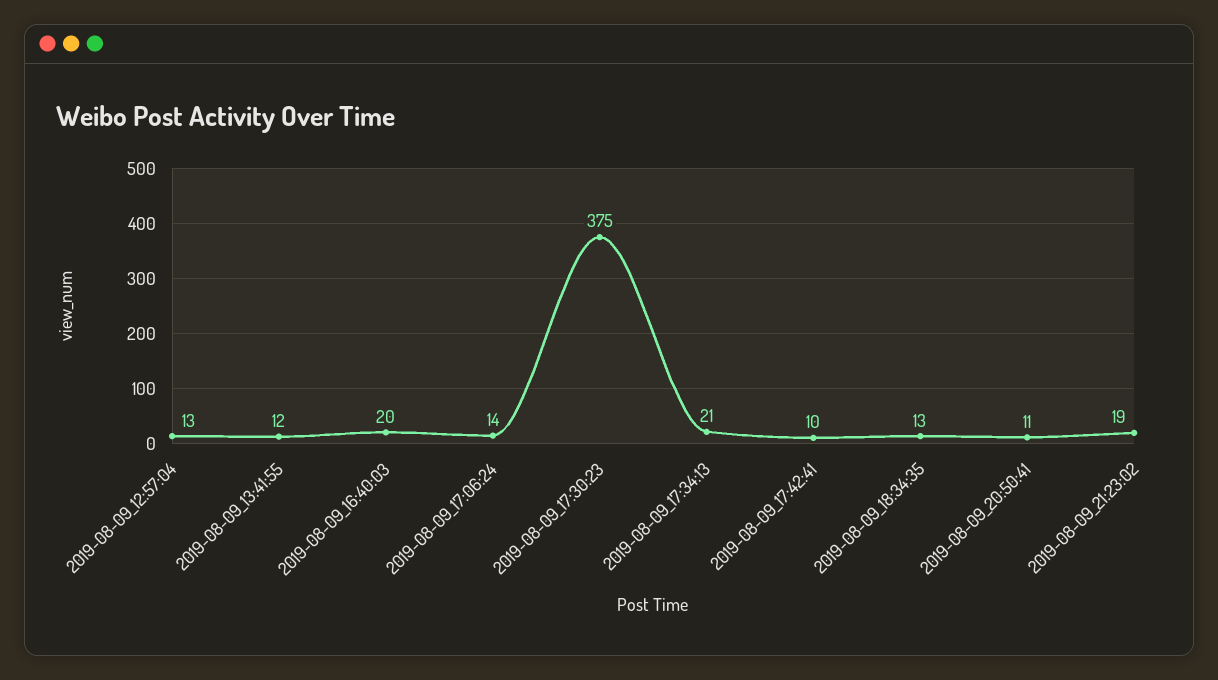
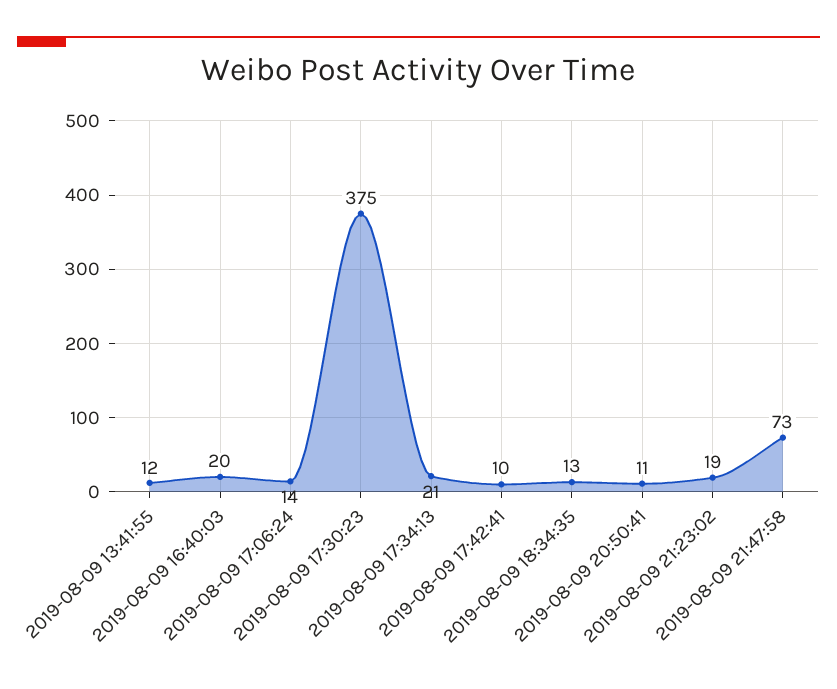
2019-08-09_12:57:04: 13 -> none
2019-08-09 21:47:58: none -> 73

